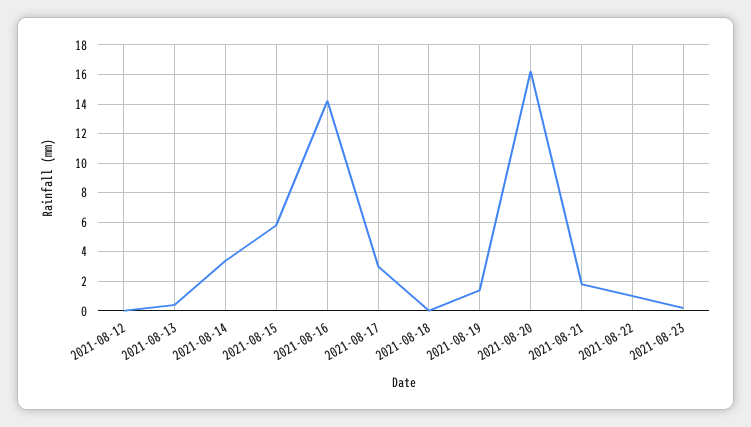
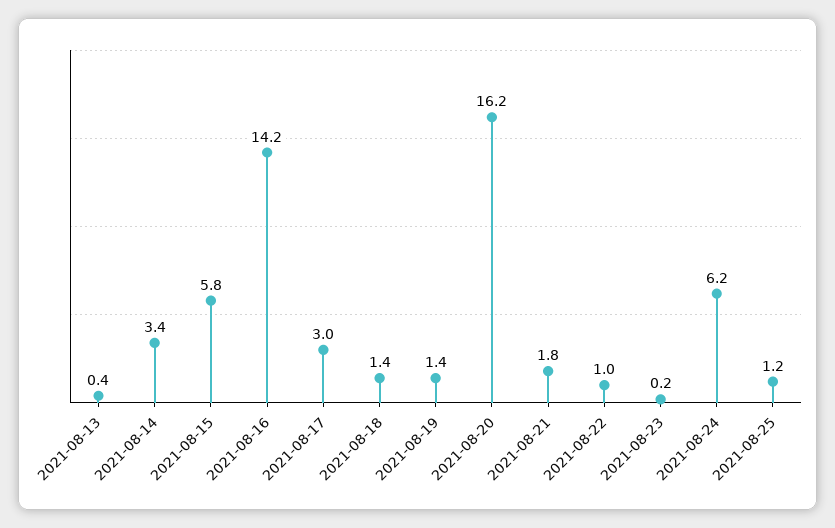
2021-08-12: 0 -> none
2021-08-18: 0 -> 1.4
2021-08-24: none -> 6.2
2021-08-25: none -> 1.2

